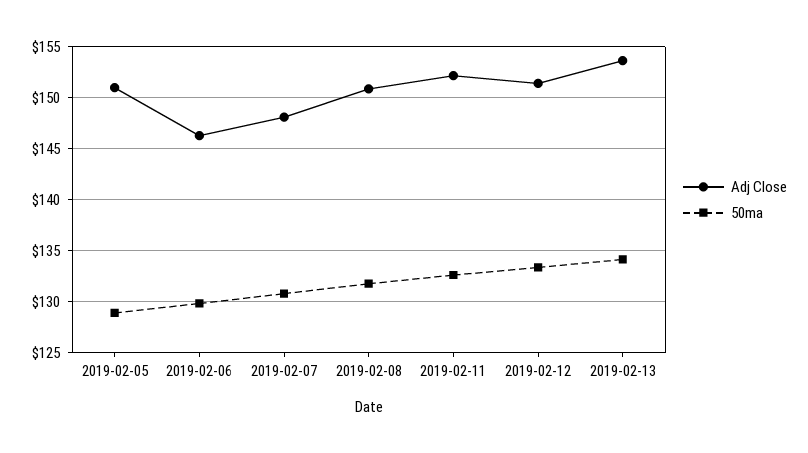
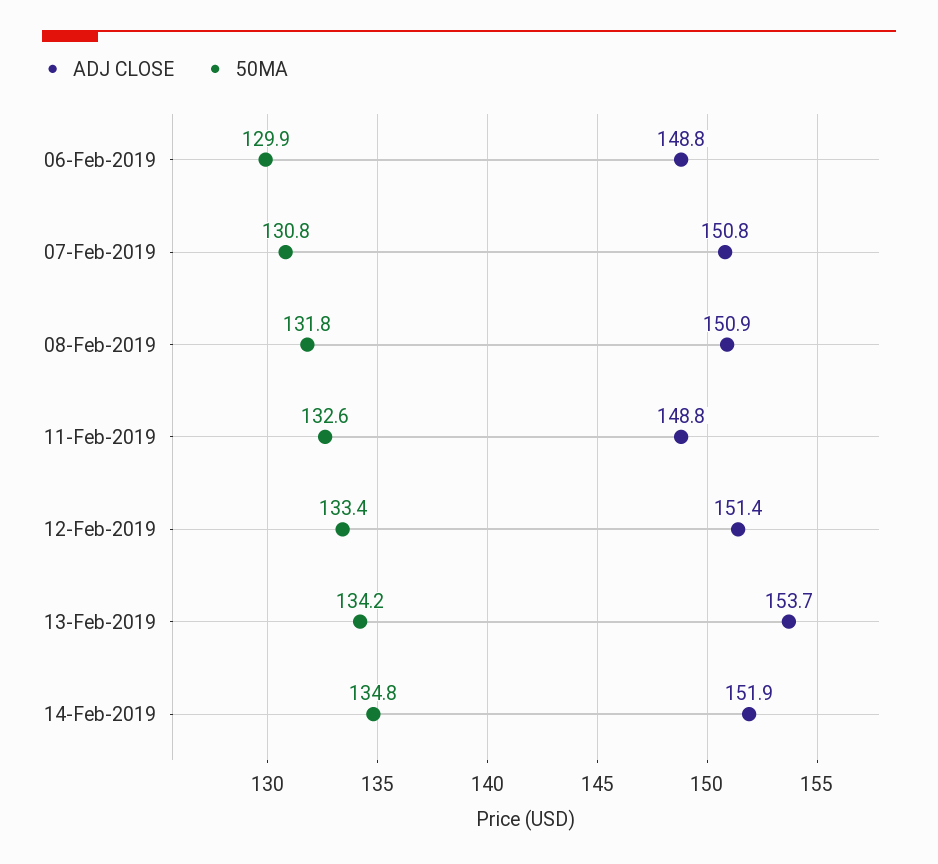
Adj Close, 2019-02-05: 151 -> none
50ma, 2019-02-05: 129 -> none
Adj Close, 2019-02-06: 146 -> 148.8
Adj Close, 2019-02-07: 148 -> 150.8
Adj Close, 2019-02-11: 152 -> 148.8
Adj Close, 14-Feb-2019: none -> 151.9
50ma, 14-Feb-2019: none -> 134.8

